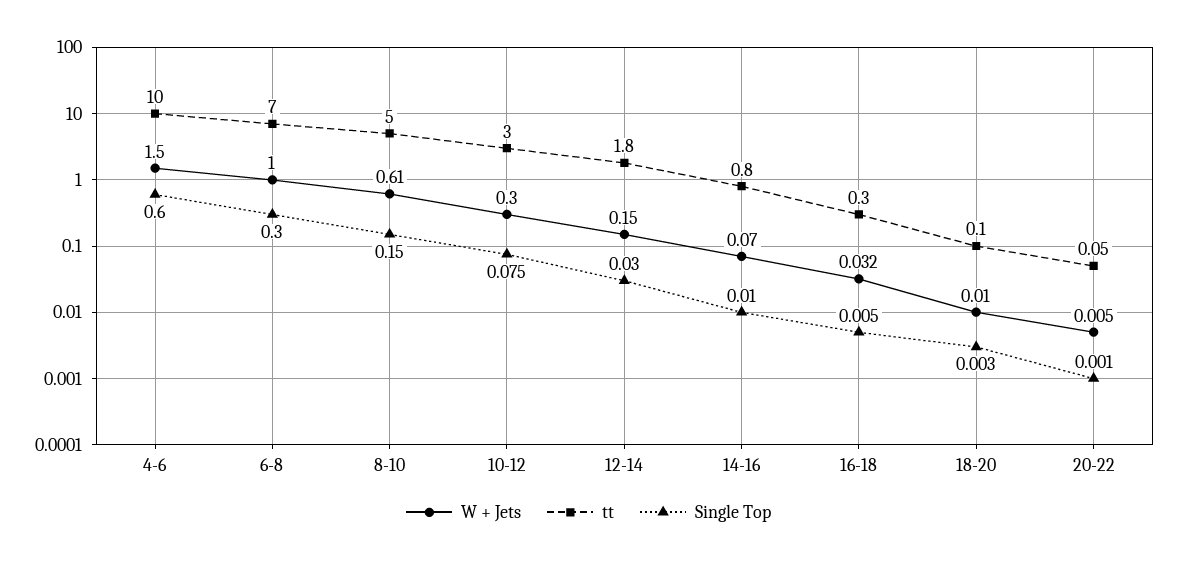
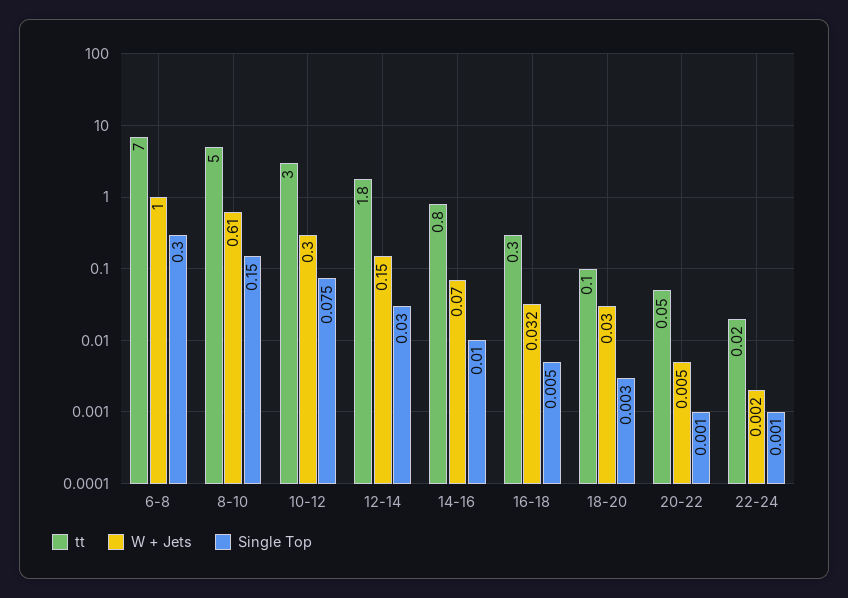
W + Jets, 4-6: 1.5 -> none
tt, 4-6: 10 -> none
Single Top, 4-6: 0.6 -> none
W + Jets, 18-20: 0.01 -> 0.03
tt, 22-24: none -> 0.02
W + Jets, 22-24: none -> 0.002
Single Top, 22-24: none -> 0.001

